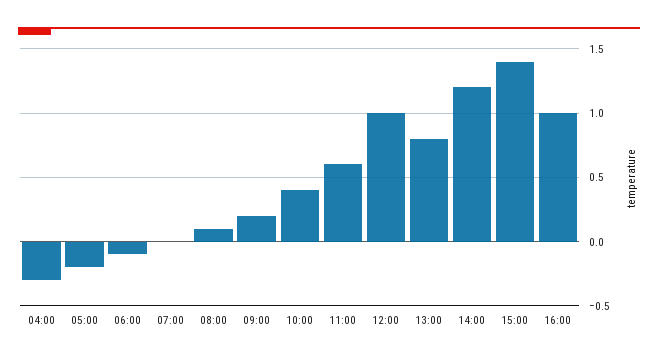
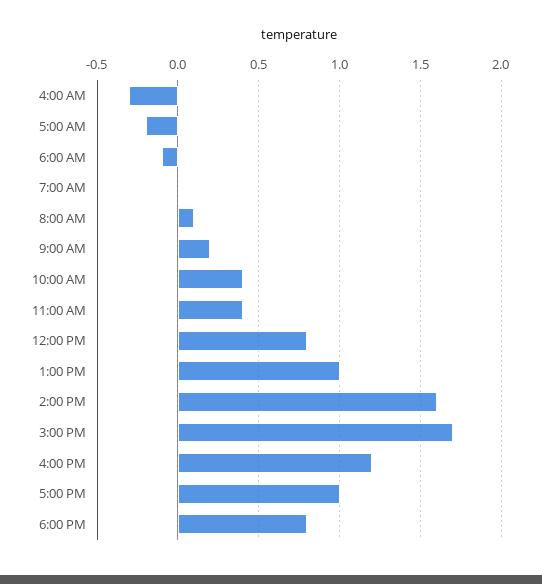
11:00: 0.6 -> 0.4
12:00: 1 -> 0.8
13:00: 0.8 -> 1
14:00: 1.2 -> 1.6
15:00: 1.4 -> 1.7
16:00: 1 -> 1.2
5:00 PM: none -> 1
6:00 PM: none -> 0.8

